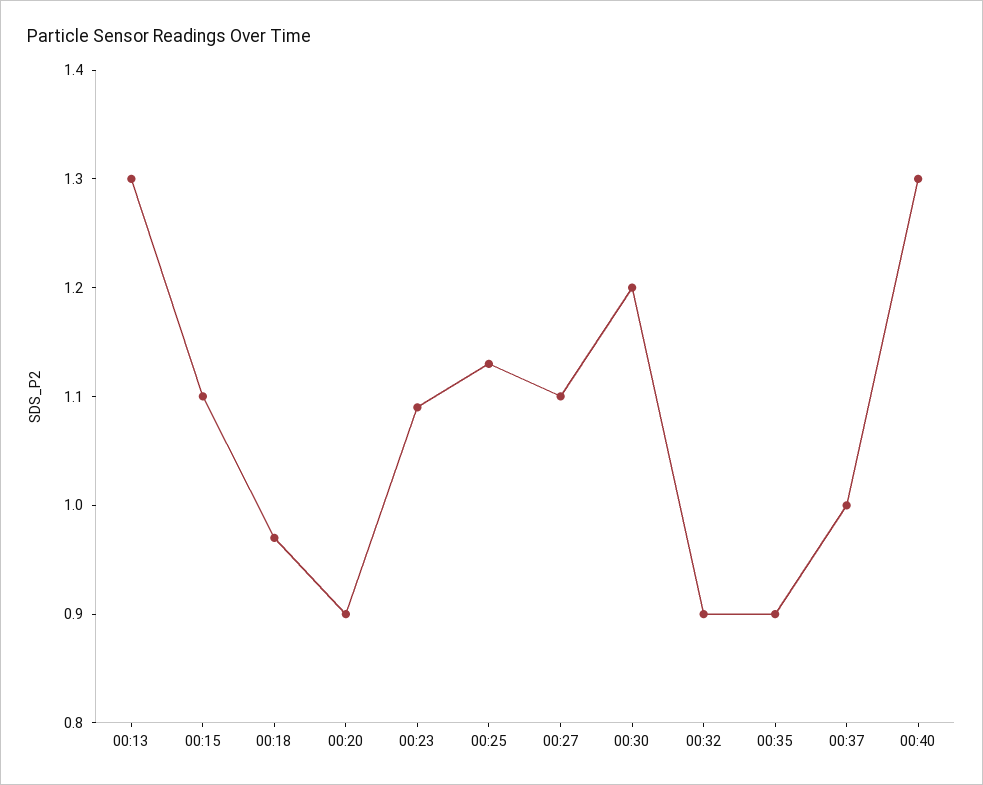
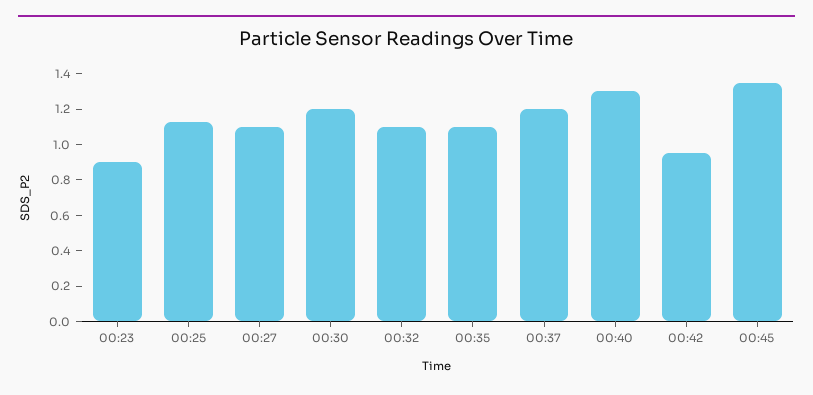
00:13: 1.3 -> none
00:15: 1.1 -> none
00:18: 0.97 -> none
00:20: 0.9 -> none
00:23: 1.09 -> 0.9
00:32: 0.9 -> 1.1
00:35: 0.9 -> 1.1
00:37: 1 -> 1.2
00:42: none -> 0.95
00:45: none -> 1.35

